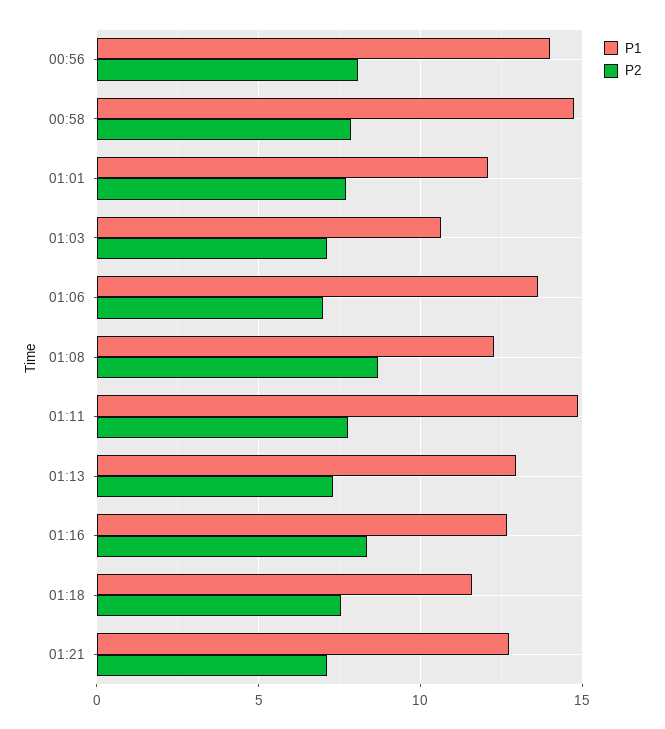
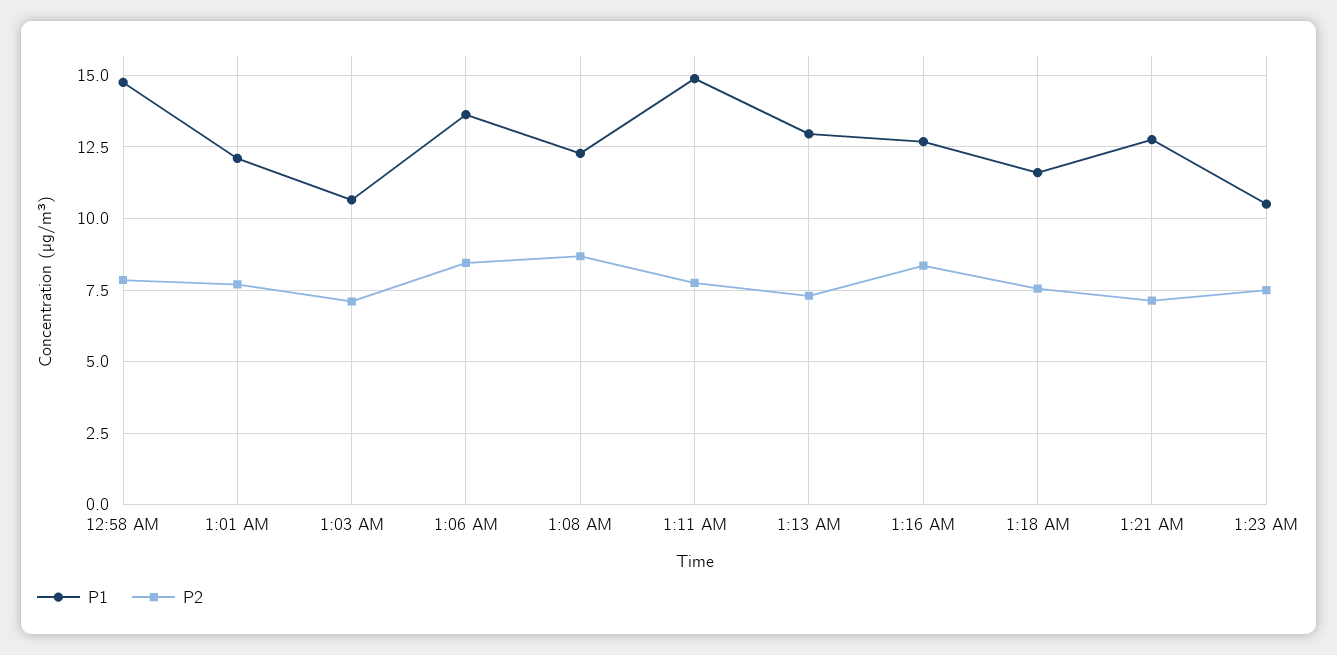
P1, 00:56: 14 -> none
P2, 00:56: 8 -> none
P2, 01:06: 7 -> 8.5
P1, 1:23 AM: none -> 10.5
P2, 1:23 AM: none -> 7.5

